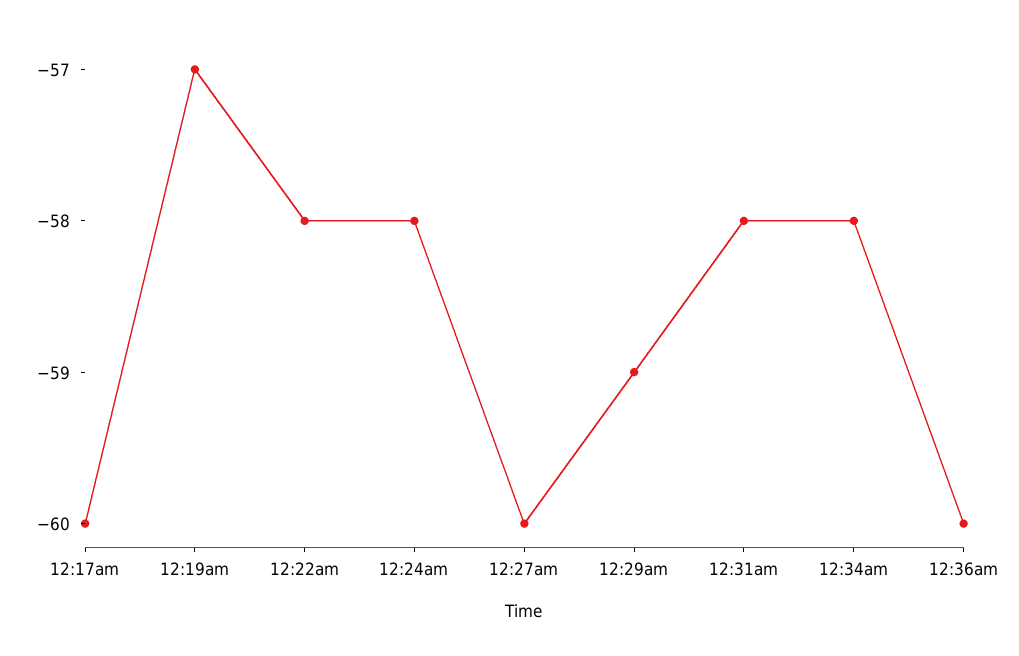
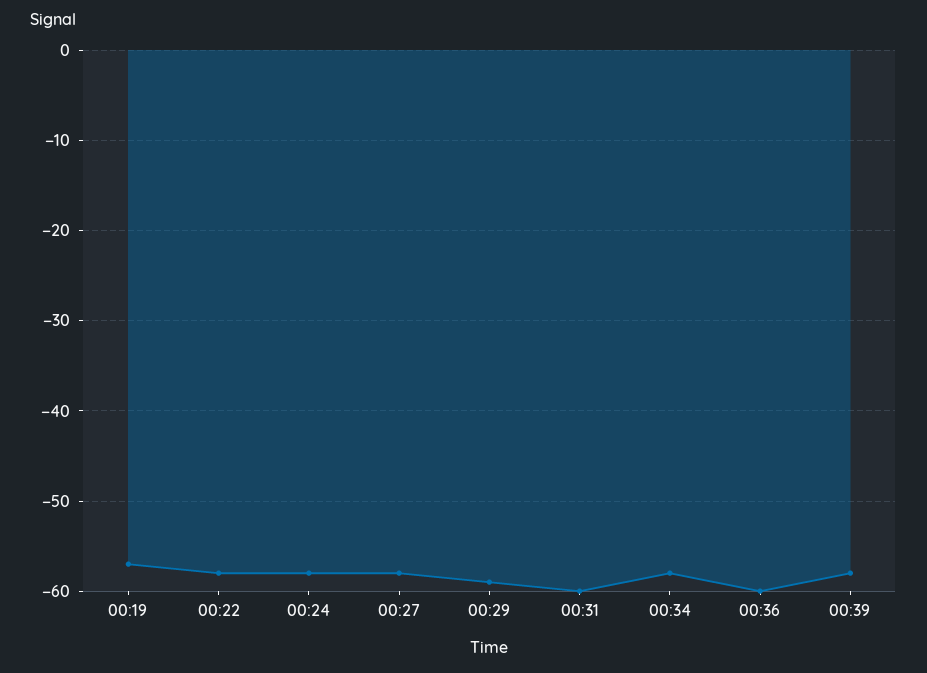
12:17am: -60 -> none
12:27am: -60 -> -58
12:31am: -58 -> -60
00:39: none -> -58

